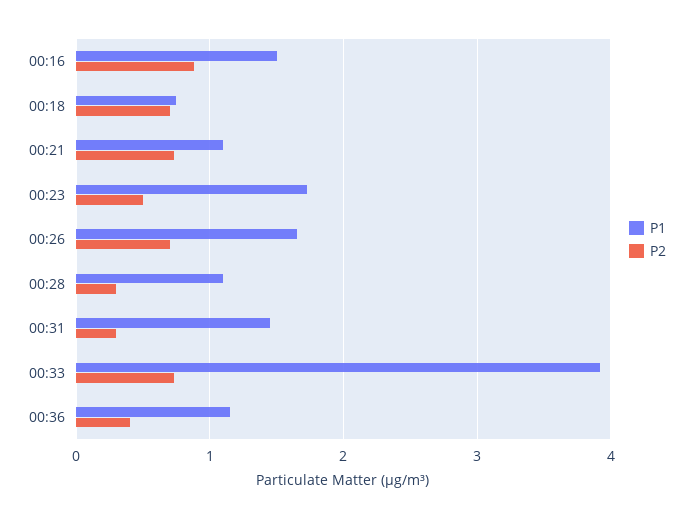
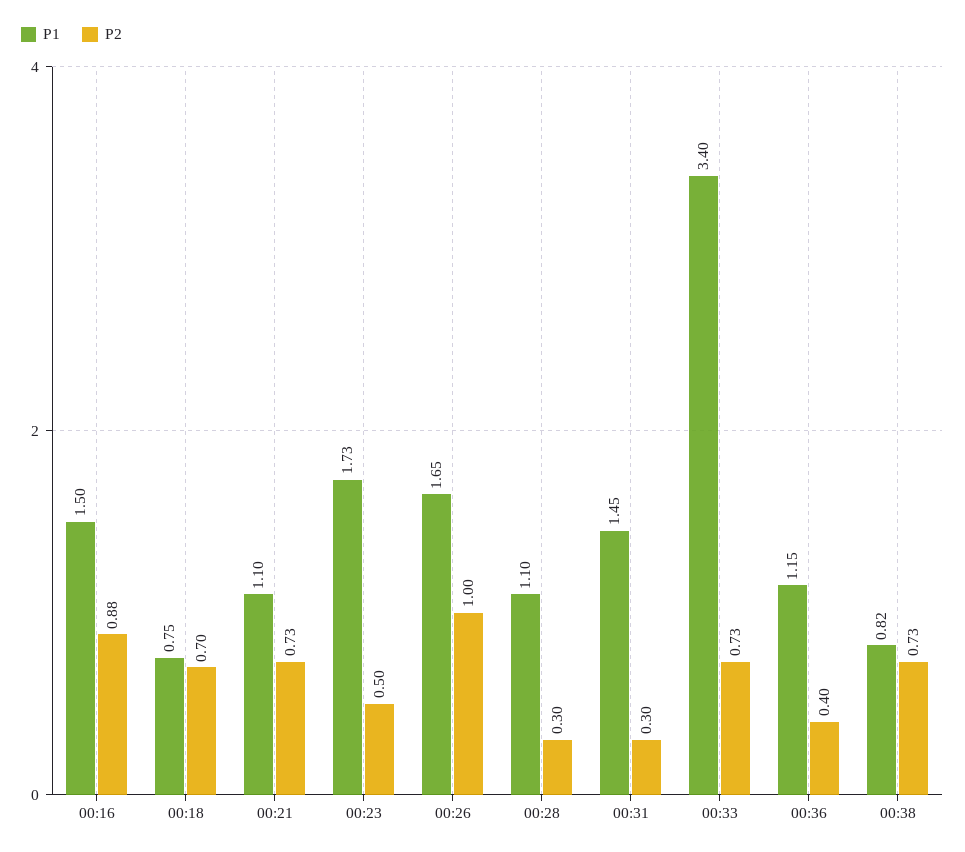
P2, 00:26: 0.7 -> 1
P1, 00:33: 3.9 -> 3.4
P1, 00:38: none -> 0.82
P2, 00:38: none -> 0.73

